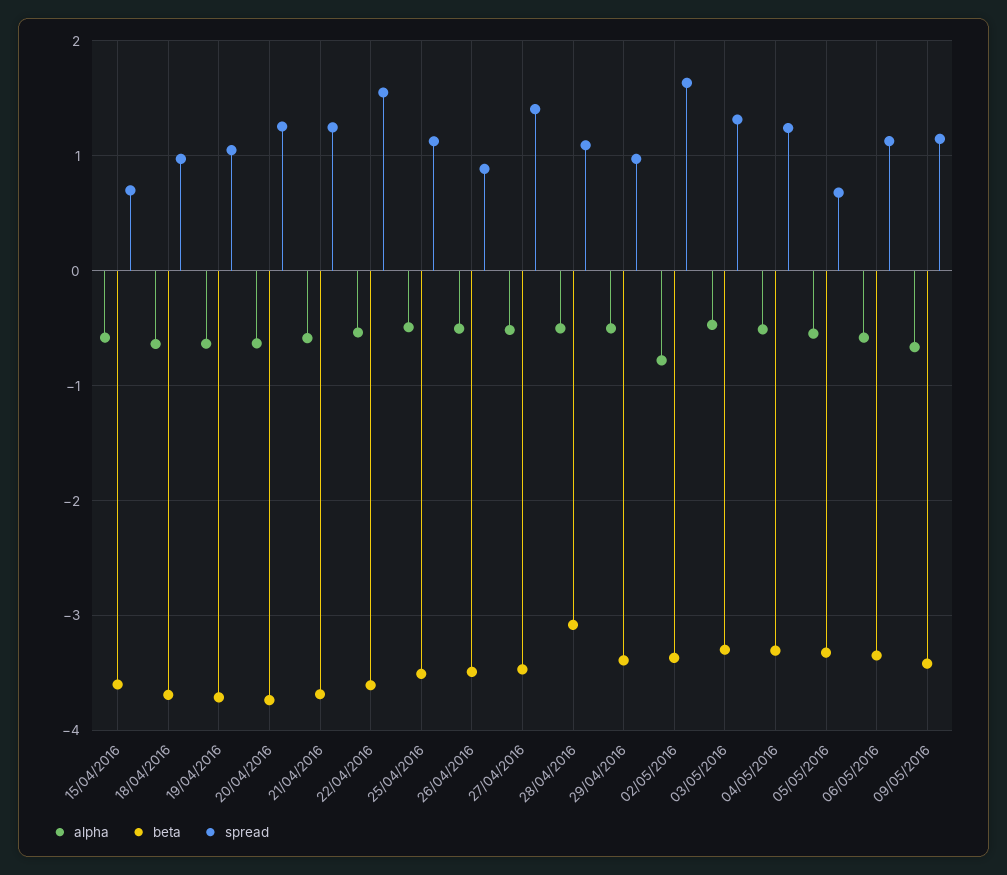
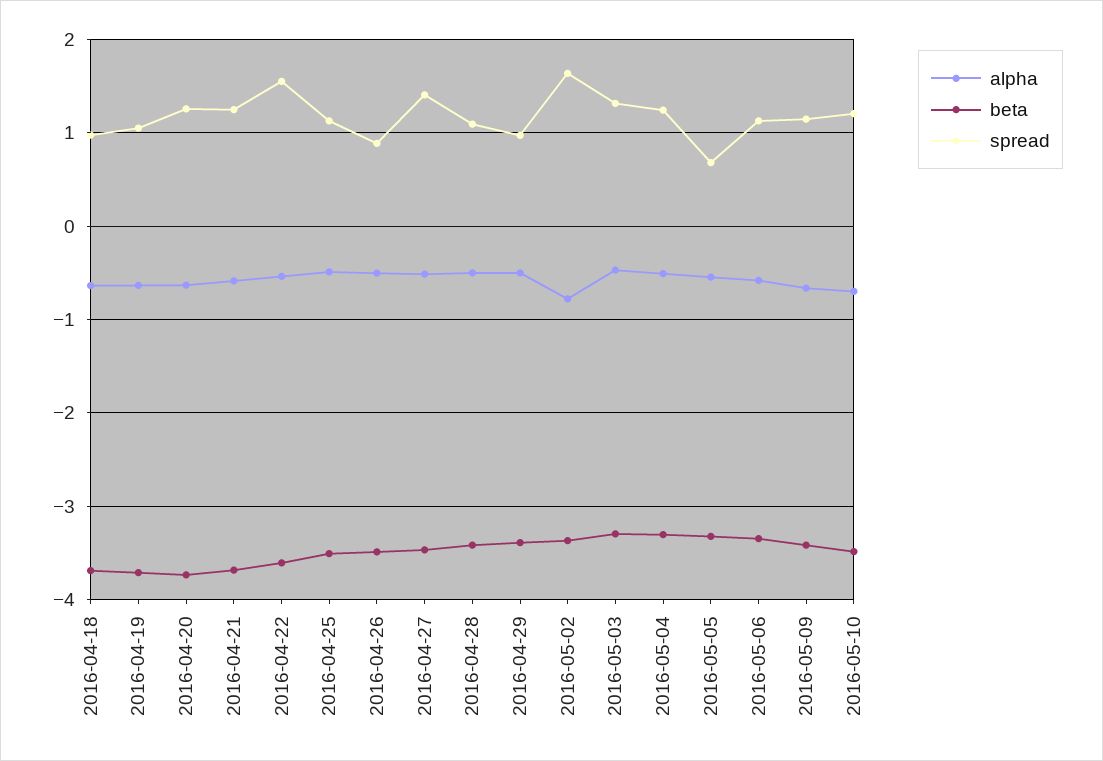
alpha, 15/04/2016: -0.6 -> none
beta, 15/04/2016: -3.6 -> none
spread, 15/04/2016: 0.7 -> none
beta, 28/04/2016: -3.1 -> -3.4
alpha, 2016-05-10: none -> -0.7
beta, 2016-05-10: none -> -3.5
spread, 2016-05-10: none -> 1.2

